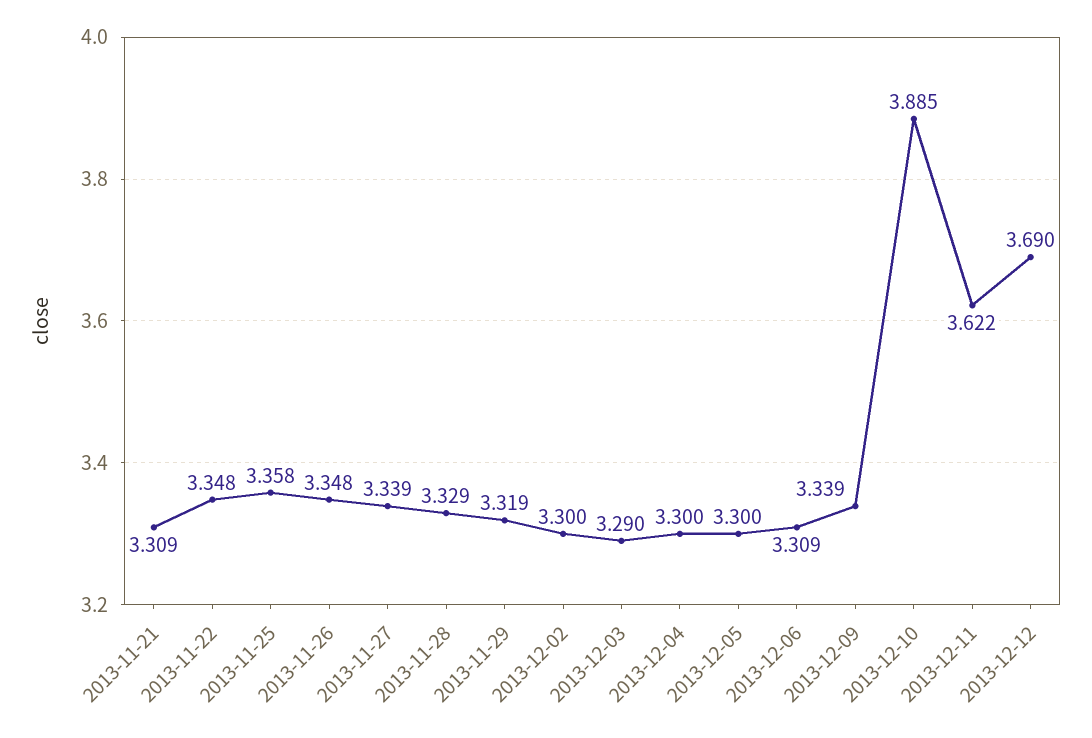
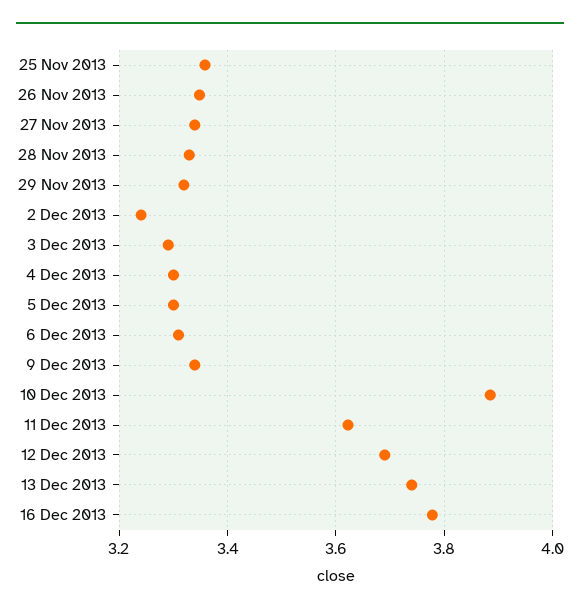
2013-11-21: 3.309 -> none
2013-11-22: 3.348 -> none
2013-12-02: 3.3 -> 3.24
13 Dec 2013: none -> 3.74
16 Dec 2013: none -> 3.78

